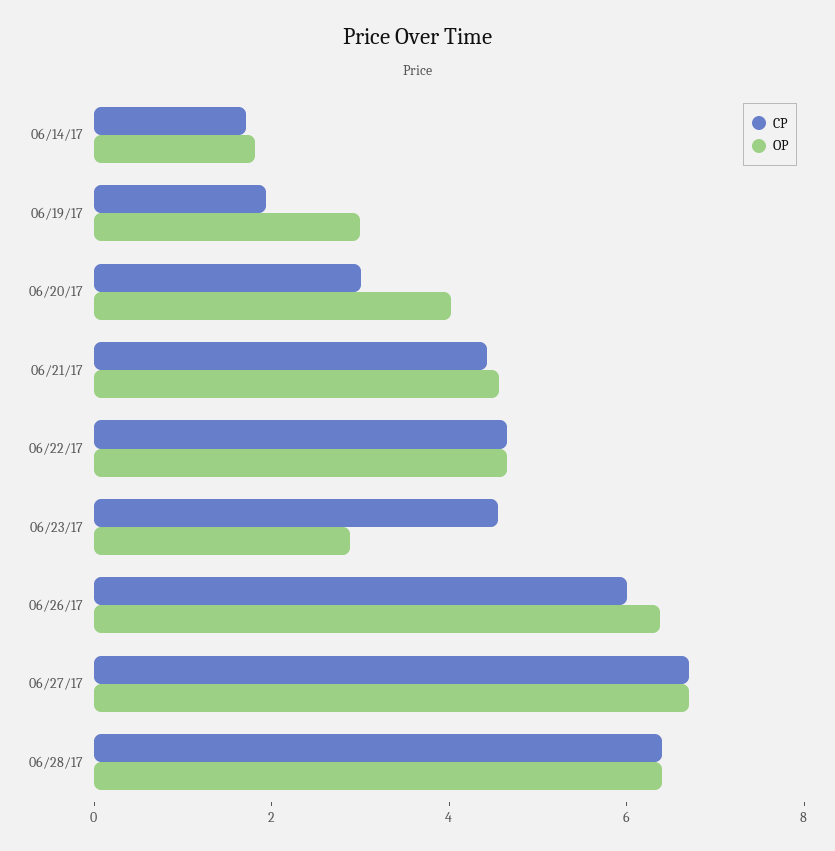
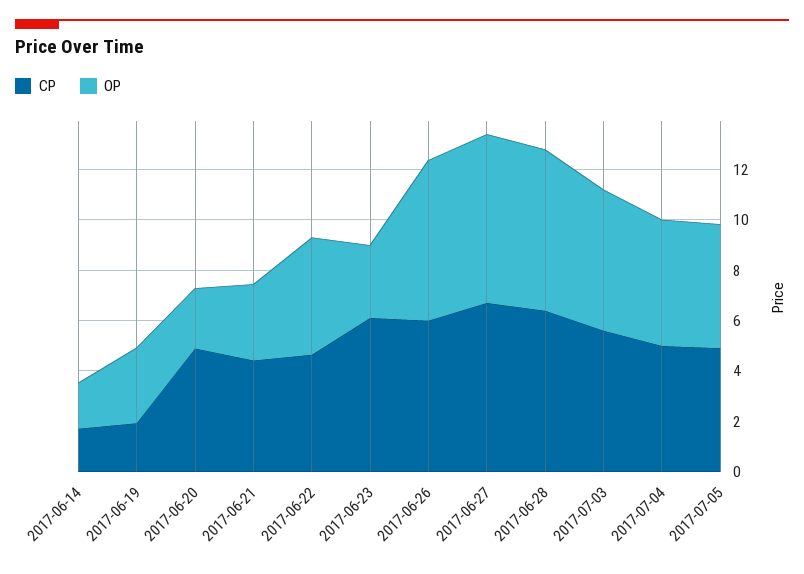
CP, 06/20/17: 3 -> 5
OP, 06/20/17: 4 -> 2.5
OP, 06/21/17: 4.5 -> 3
CP, 06/23/17: 4.5 -> 6
CP, 2017-07-03: none -> 5.5
OP, 2017-07-03: none -> 5.5
CP, 2017-07-04: none -> 5
OP, 2017-07-04: none -> 5
CP, 2017-07-05: none -> 5
OP, 2017-07-05: none -> 5

